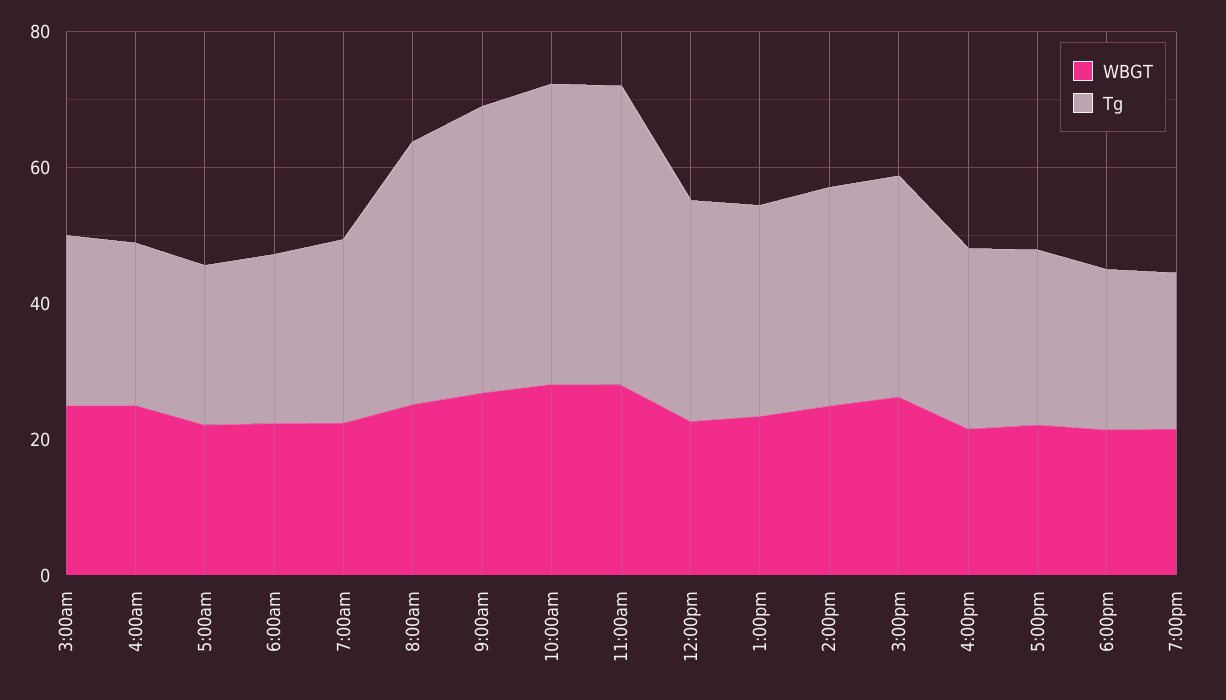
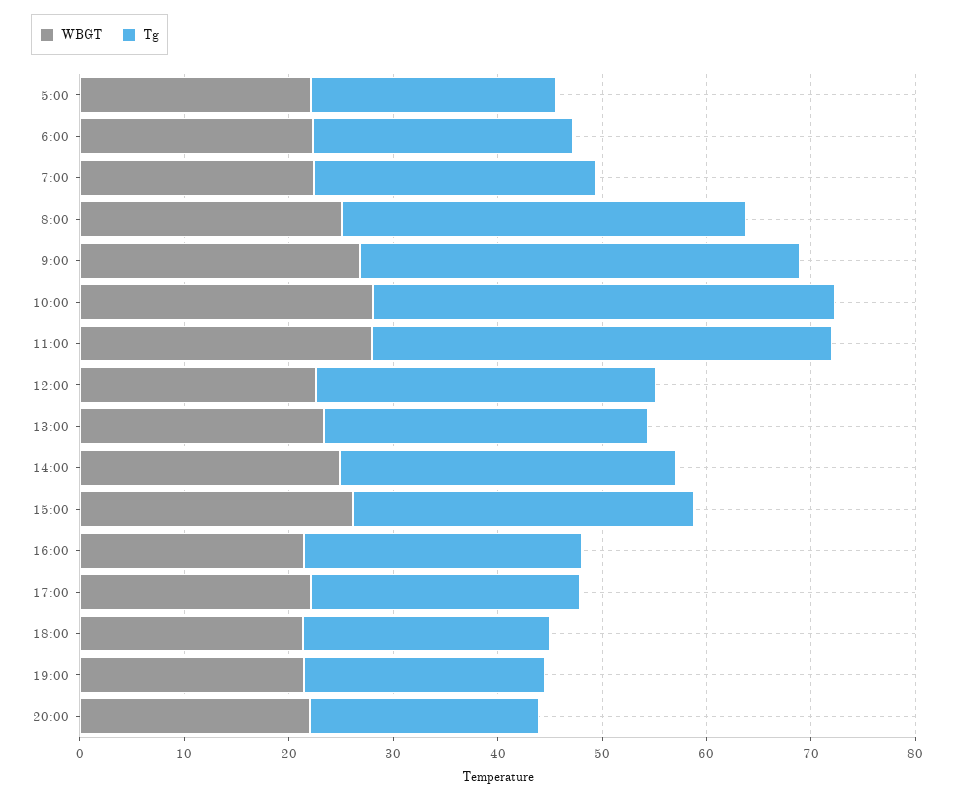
WBGT, 3:00am: 25 -> none
Tg, 3:00am: 25 -> none
WBGT, 4:00am: 25 -> none
Tg, 4:00am: 25 -> none
WBGT, 20:00: none -> 22
Tg, 20:00: none -> 22

